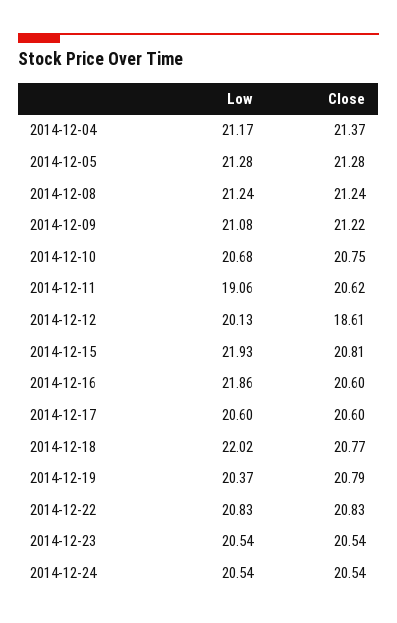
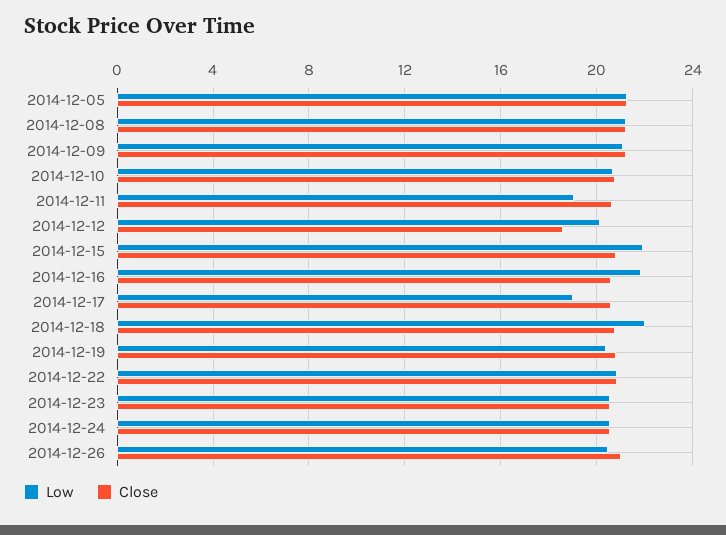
Low, 2014-12-04: 21.17 -> none
Close, 2014-12-04: 21.37 -> none
Low, 2014-12-17: 20.6 -> 19
Low, 2014-12-26: none -> 20.5
Close, 2014-12-26: none -> 21

